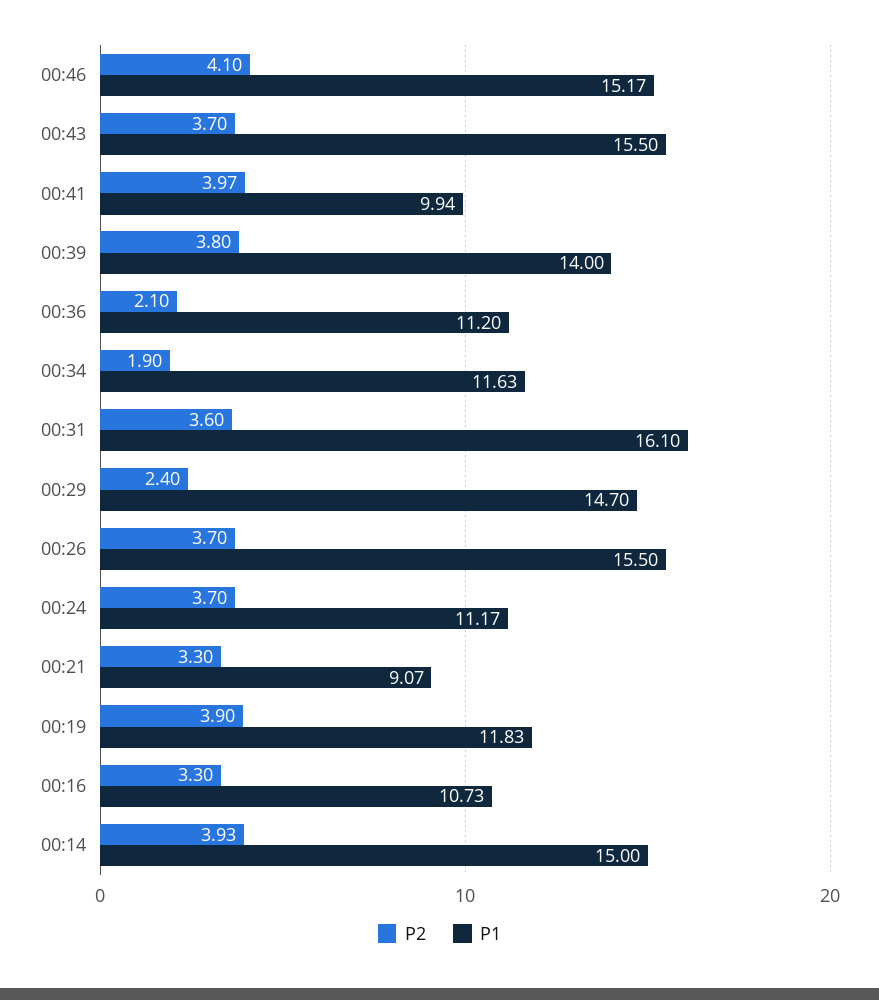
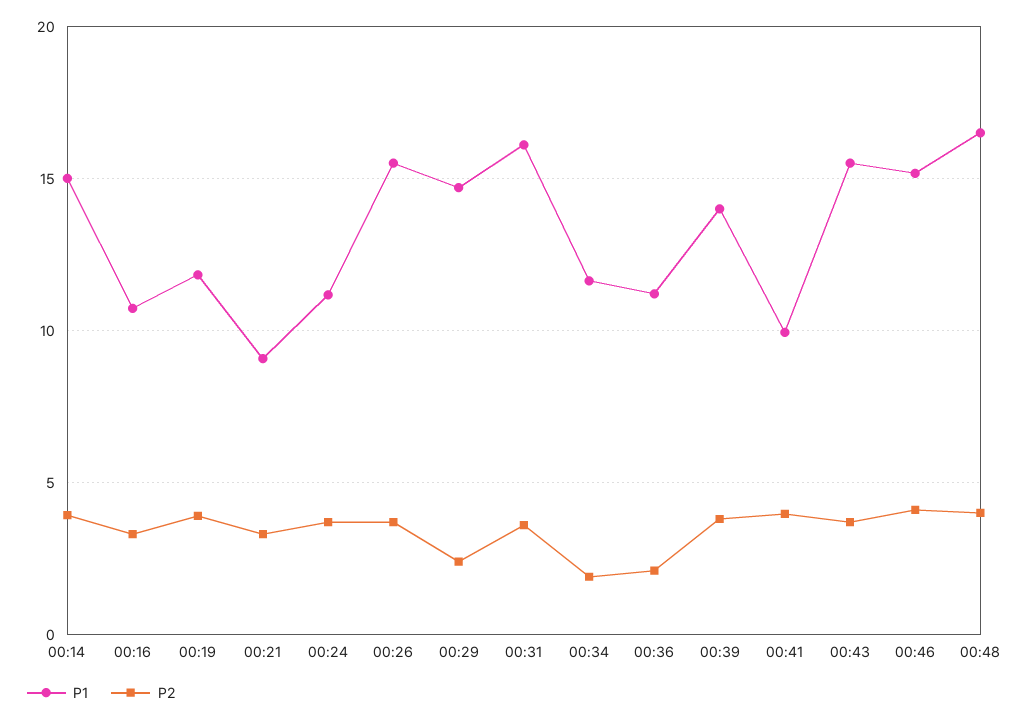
P1, 00:48: none -> 16.5
P2, 00:48: none -> 4

